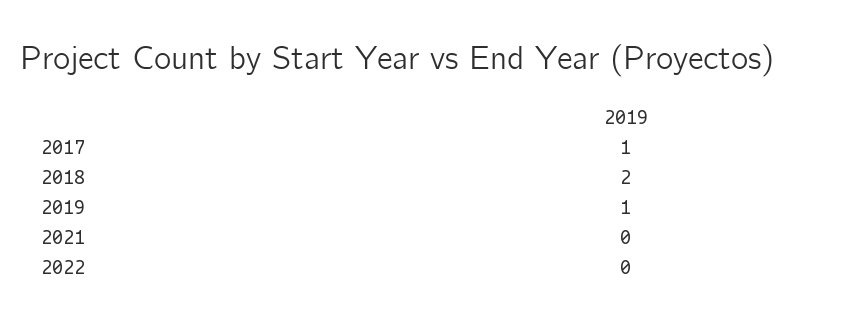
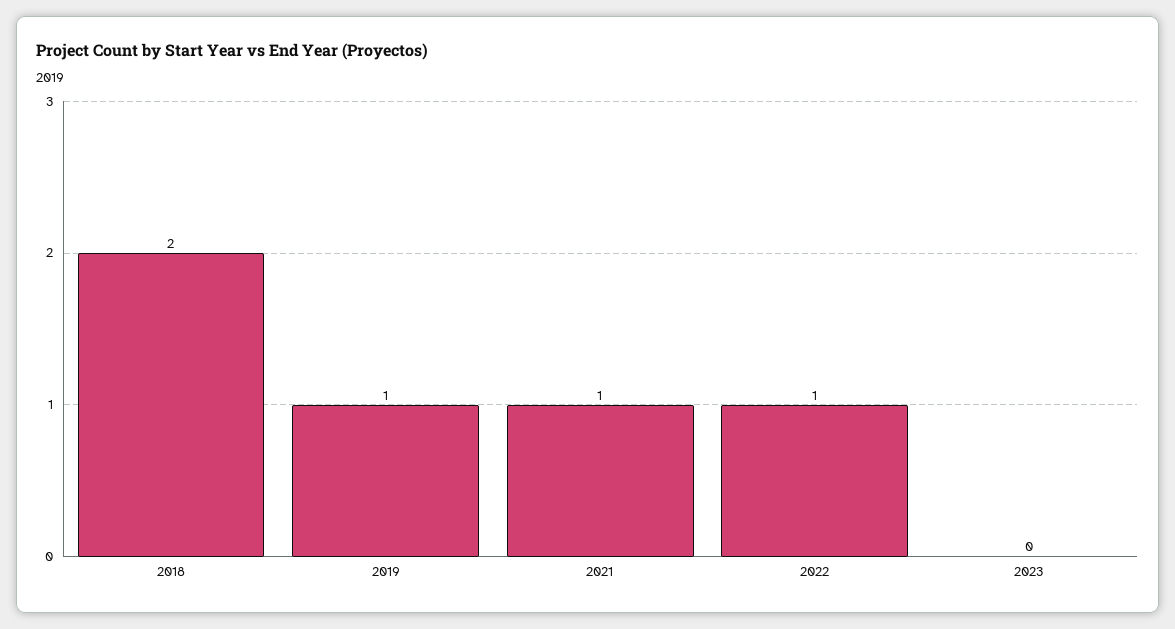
2017: 1 -> none
2021: 0 -> 1
2022: 0 -> 1
2023: none -> 0

